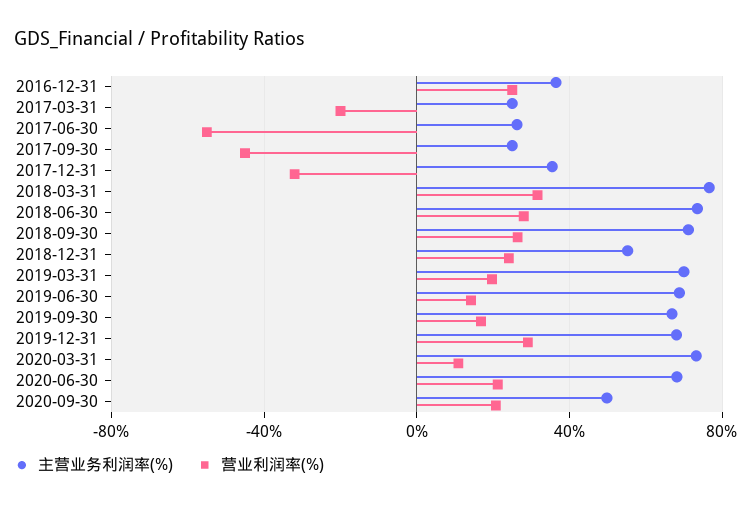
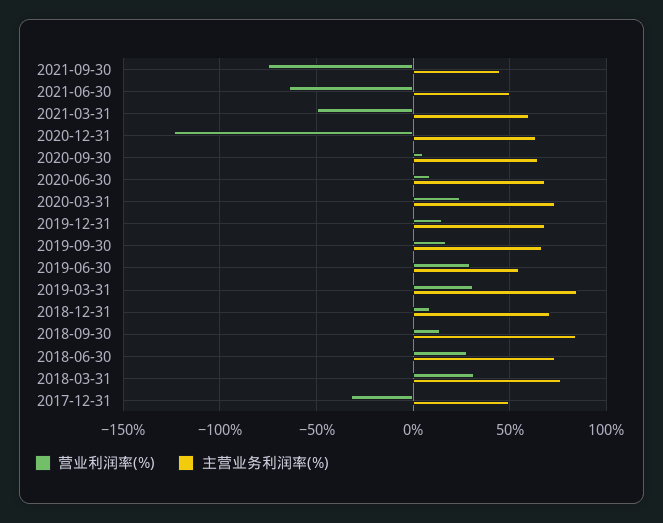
主营业务利润率(%), 2016-12-31: 35 -> none
营业利润率(%), 2016-12-31: 25 -> none
主营业务利润率(%), 2017-03-31: 25 -> none
营业利润率(%), 2017-03-31: -20 -> none
主营业务利润率(%), 2017-06-30: 25 -> none
营业利润率(%), 2017-06-30: -55 -> none
主营业务利润率(%), 2017-09-30: 25 -> none
营业利润率(%), 2017-09-30: -45 -> none
主营业务利润率(%), 2017-12-31: 35 -> 50
主营业务利润率(%), 2018-09-30: 70 -> 85
营业利润率(%), 2018-09-30: 25 -> 15
主营业务利润率(%), 2018-12-31: 55 -> 70
营业利润率(%), 2018-12-31: 25 -> 10
主营业务利润率(%), 2019-03-31: 70 -> 85
营业利润率(%), 2019-03-31: 20 -> 30
主营业务利润率(%), 2019-06-30: 70 -> 55
营业利润率(%), 2019-06-30: 15 -> 30
营业利润率(%), 2019-12-31: 30 -> 15
营业利润率(%), 2020-03-31: 10 -> 25
营业利润率(%), 2020-06-30: 20 -> 10
主营业务利润率(%), 2020-09-30: 50 -> 65
营业利润率(%), 2020-09-30: 20 -> 5
营业利润率(%), 2021-09-30: none -> -75
主营业务利润率(%), 2021-09-30: none -> 45
营业利润率(%), 2021-06-30: none -> -65
主营业务利润率(%), 2021-06-30: none -> 50
营业利润率(%), 2021-03-31: none -> -50
主营业务利润率(%), 2021-03-31: none -> 60
营业利润率(%), 2020-12-31: none -> -125
主营业务利润率(%), 2020-12-31: none -> 65

